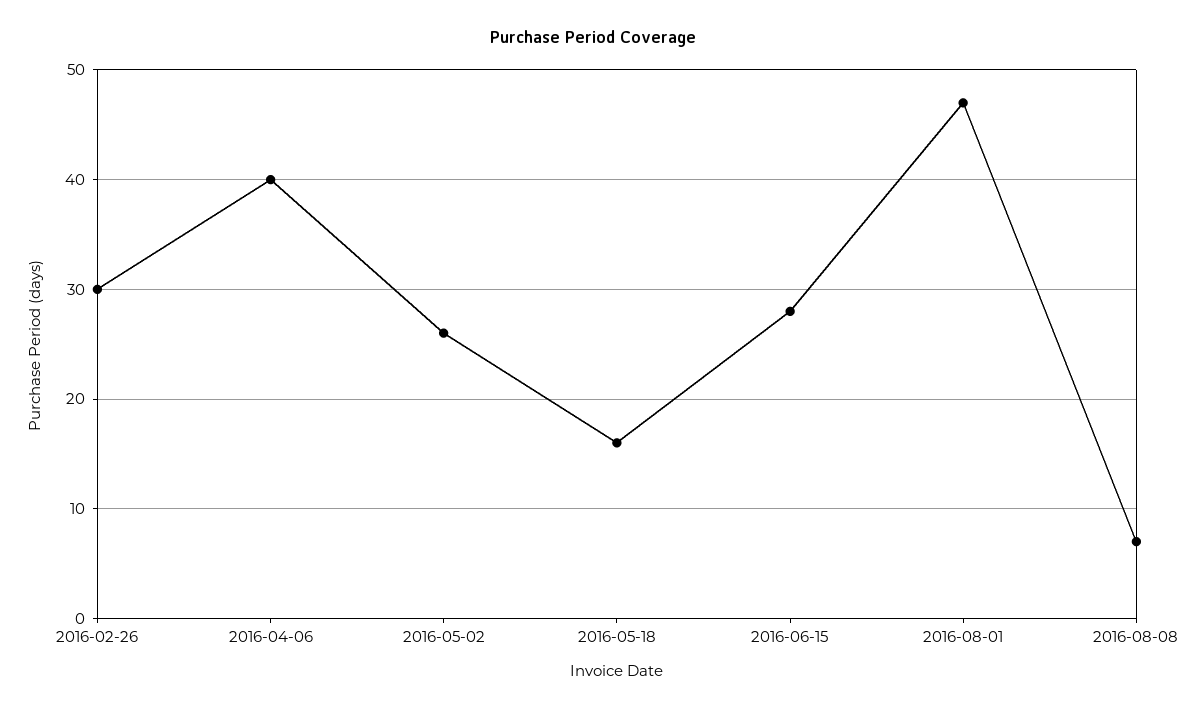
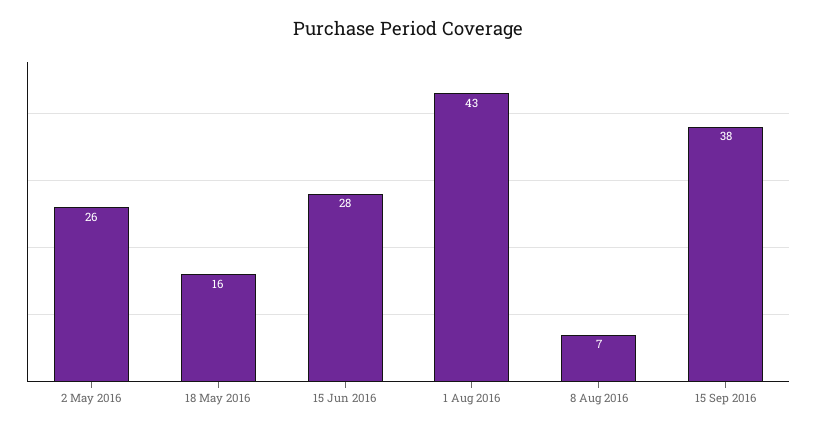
2016-02-26: 30 -> none
2016-04-06: 40 -> none
2016-08-01: 47 -> 43
15 Sep 2016: none -> 38

